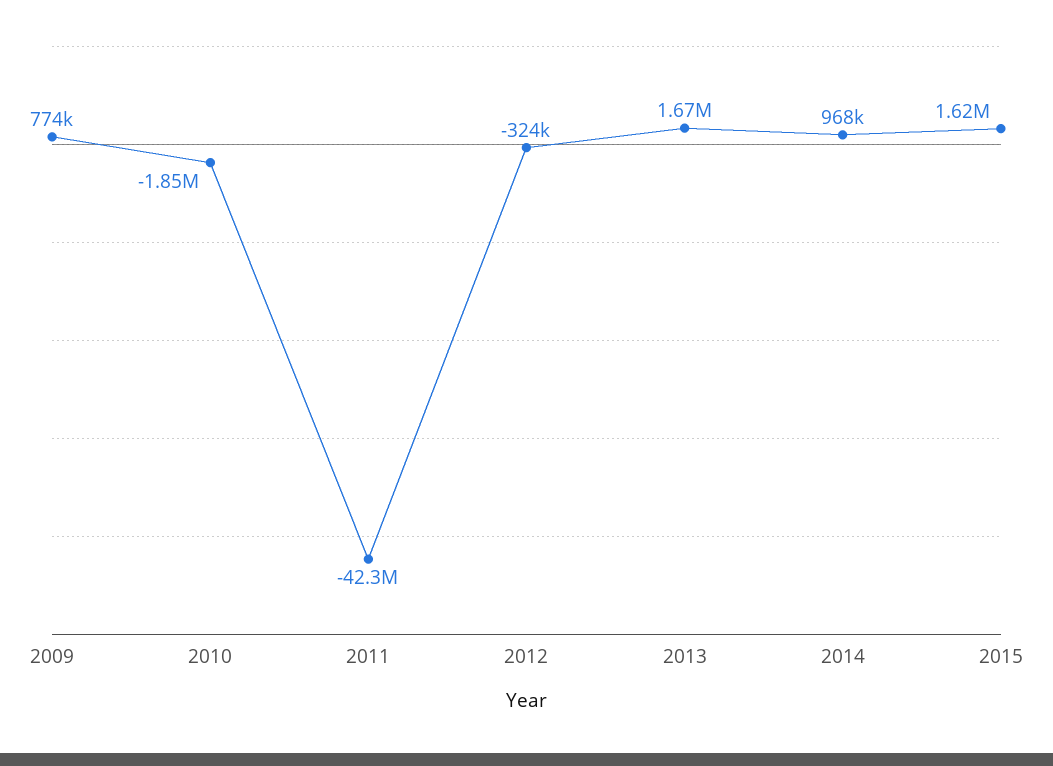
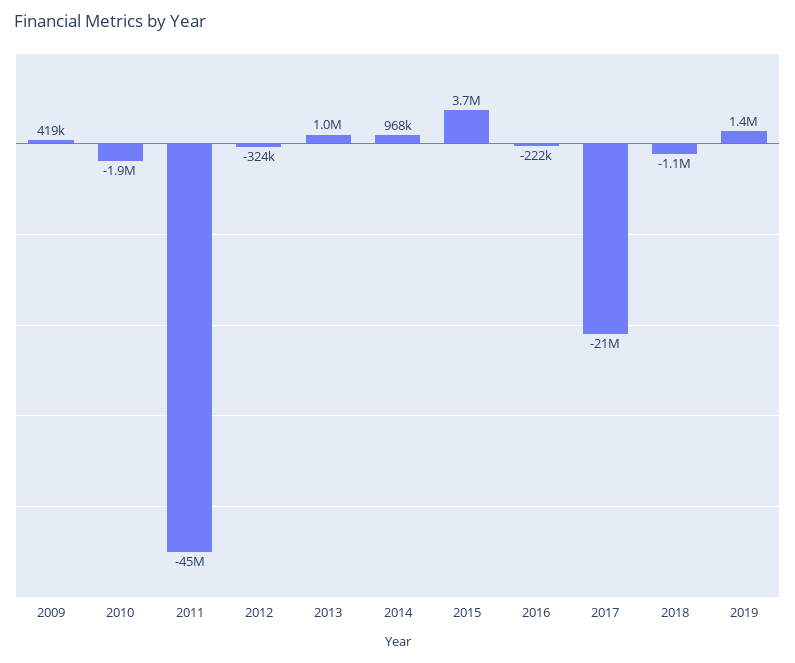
2009: 774000 -> 419000
2011: -42300000 -> -45000000
2013: 1670000 -> 1000000
2015: 1620000 -> 3700000
2016: none -> -222000
2017: none -> -21000000
2018: none -> -1100000
2019: none -> 1400000

